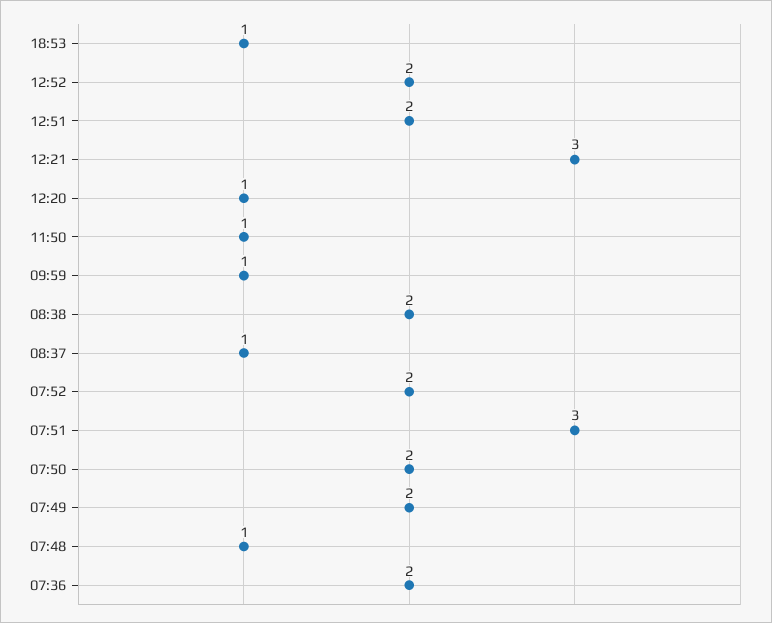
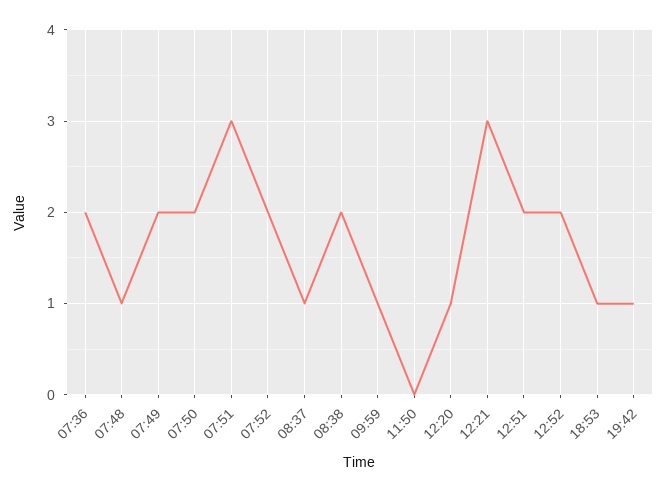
11:50: 1 -> 0
19:42: none -> 1

